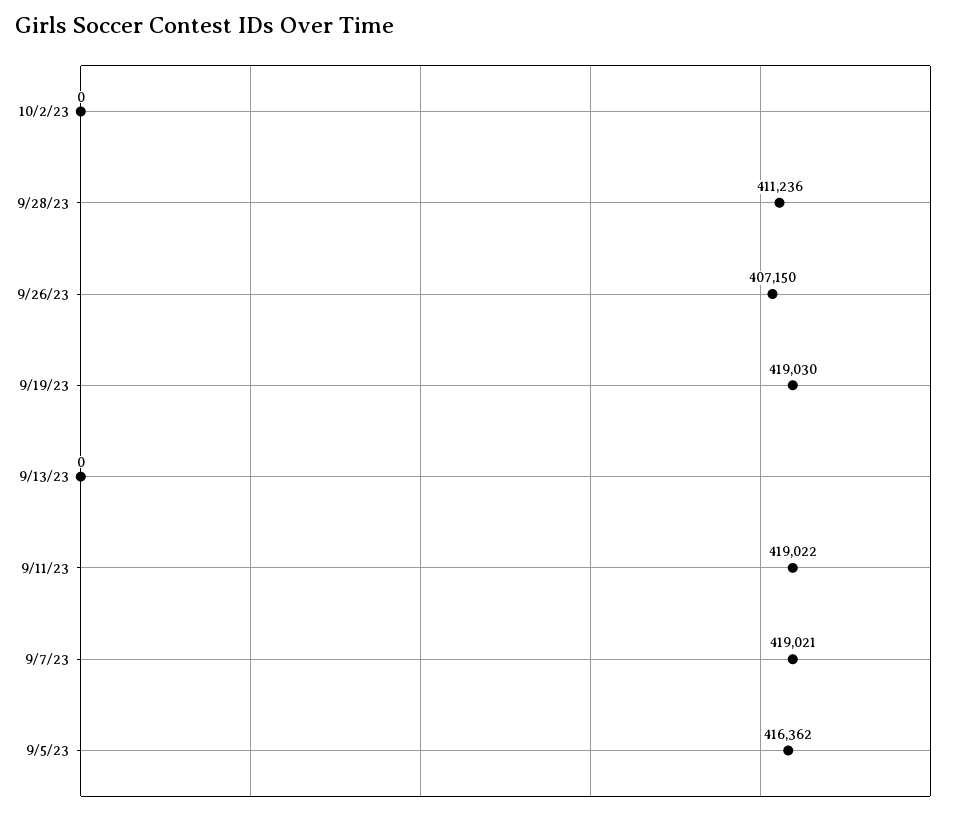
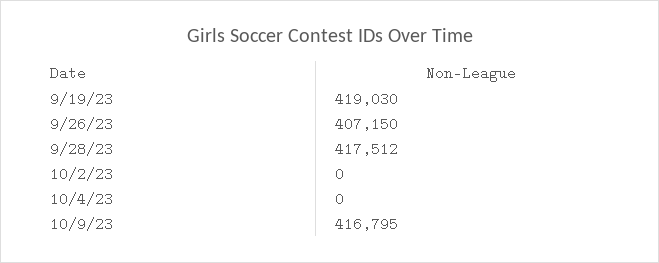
9/28/23: 411236 -> 417512
9/13/23: 0 -> none
9/11/23: 419022 -> none
9/7/23: 419021 -> none
9/5/23: 416362 -> none
10/4/23: none -> 0
10/9/23: none -> 416795

